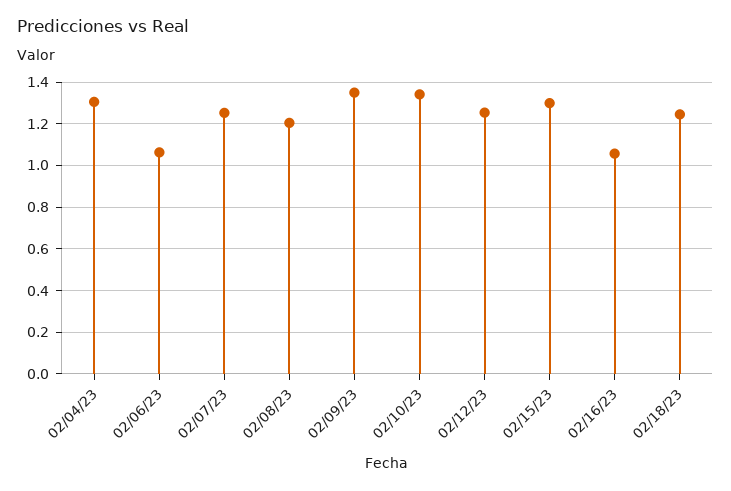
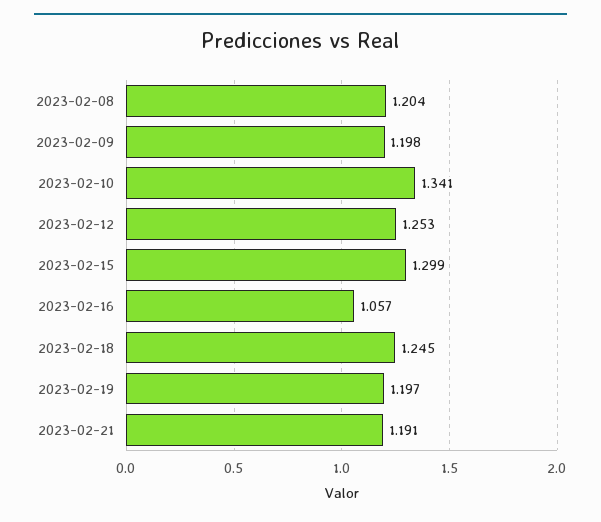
02/04/23: 1.3 -> none
02/06/23: 1.05 -> none
02/07/23: 1.25 -> none
02/09/23: 1.35 -> 1.198
2023-02-19: none -> 1.197
2023-02-21: none -> 1.191

